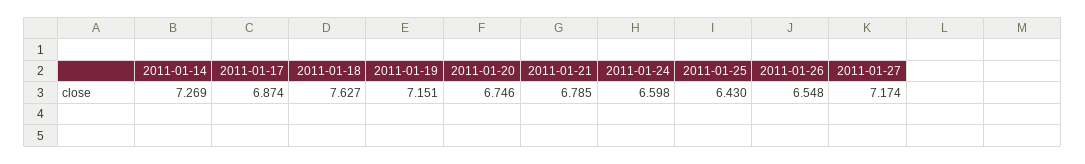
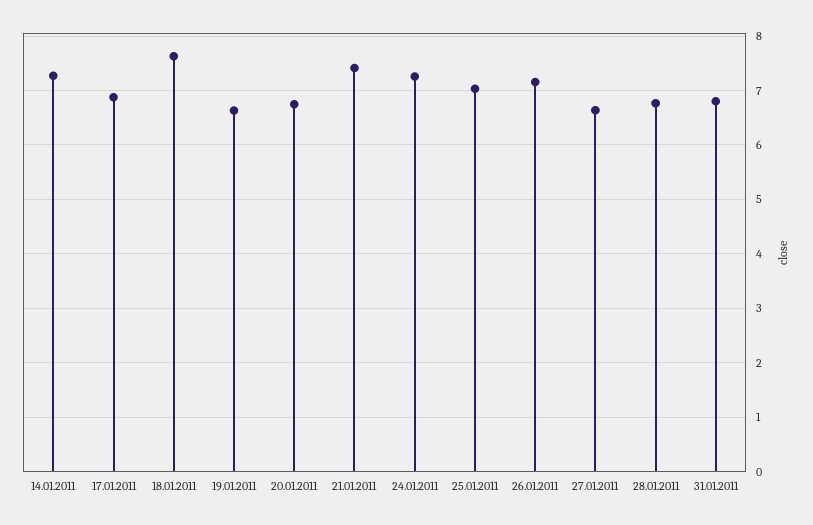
2011-01-19: 7.151 -> 6.6
2011-01-21: 6.785 -> 7.4
2011-01-24: 6.598 -> 7.2
2011-01-25: 6.43 -> 7
2011-01-26: 6.548 -> 7.2
2011-01-27: 7.174 -> 6.6
28.01.2011: none -> 6.8
31.01.2011: none -> 6.8

